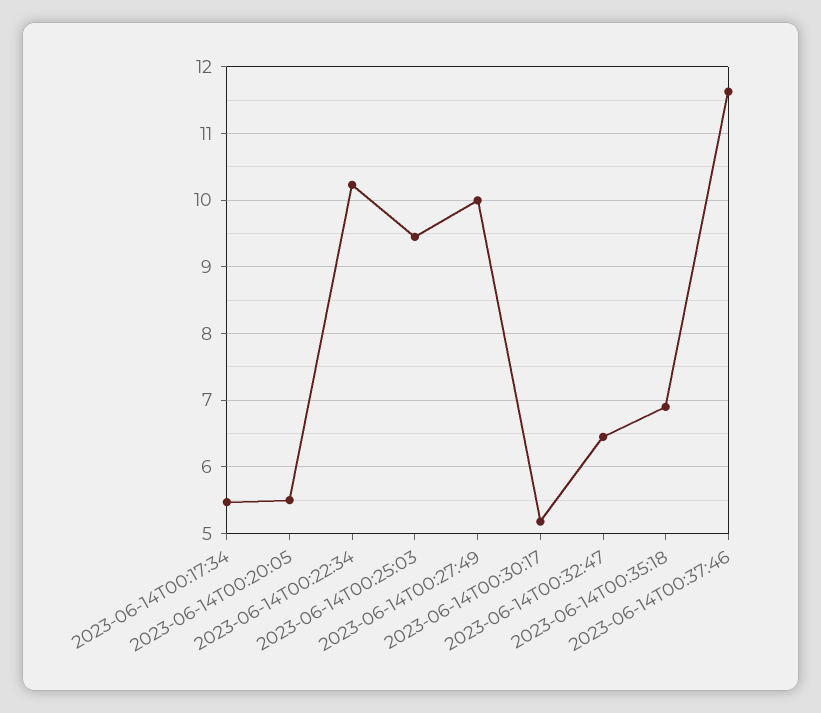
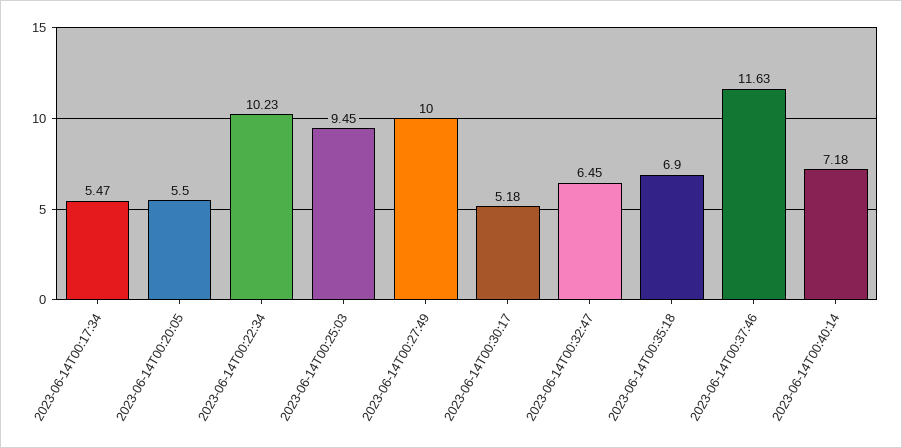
2023-06-14T00:40:14: none -> 7.18

